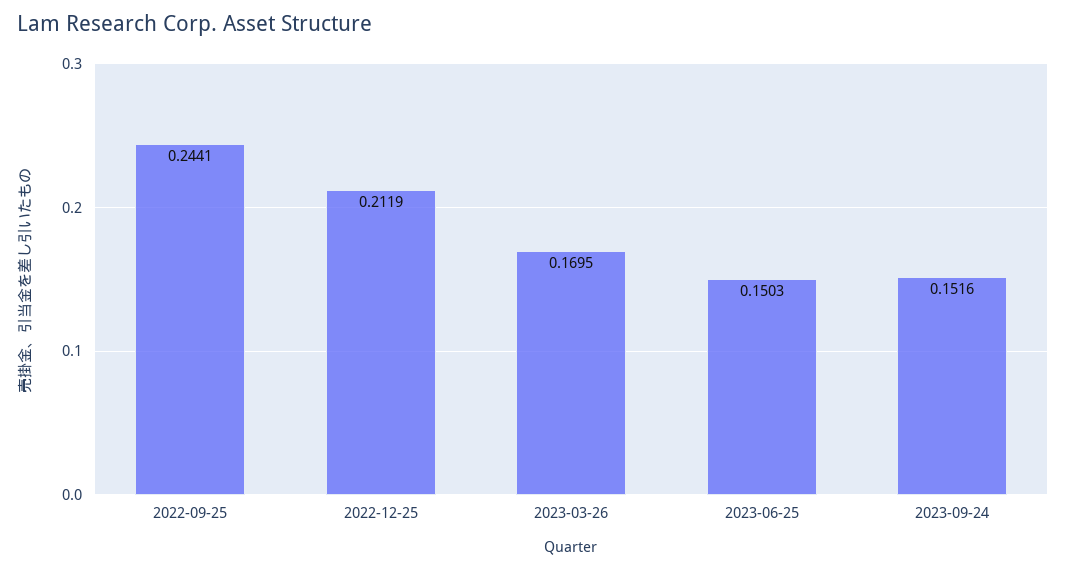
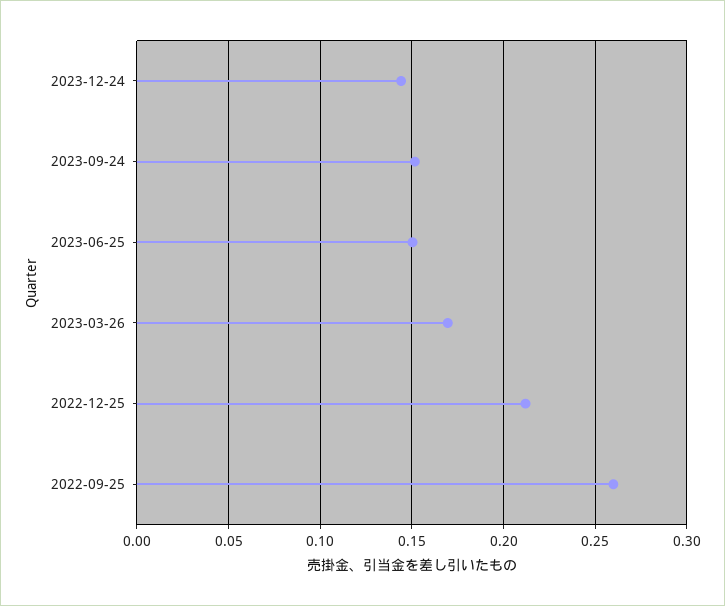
2022-09-25: 0.2441 -> 0.26
2023-12-24: none -> 0.145

